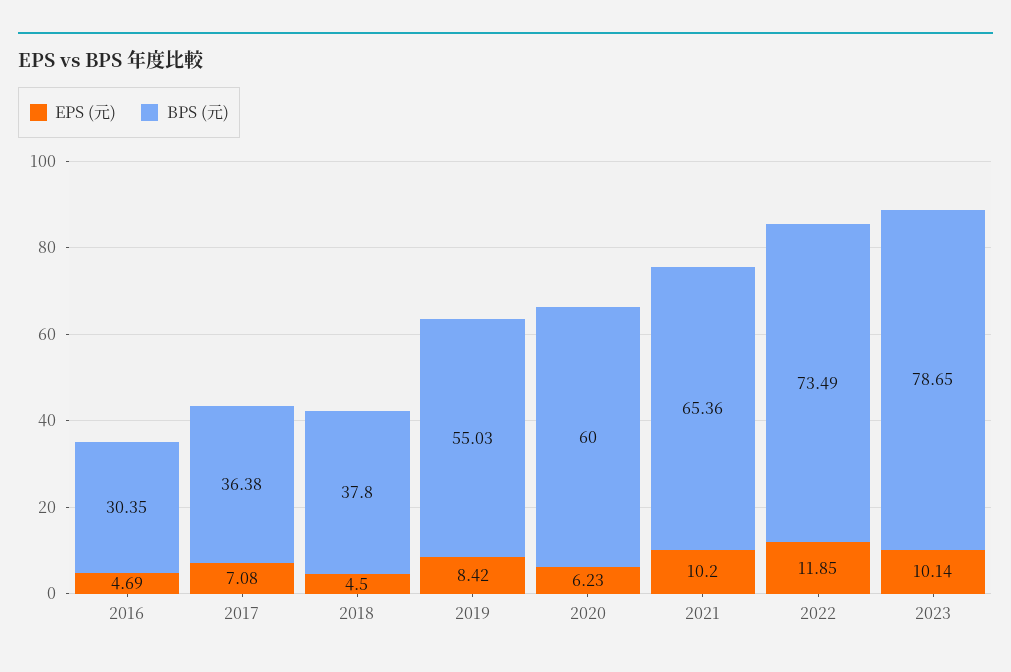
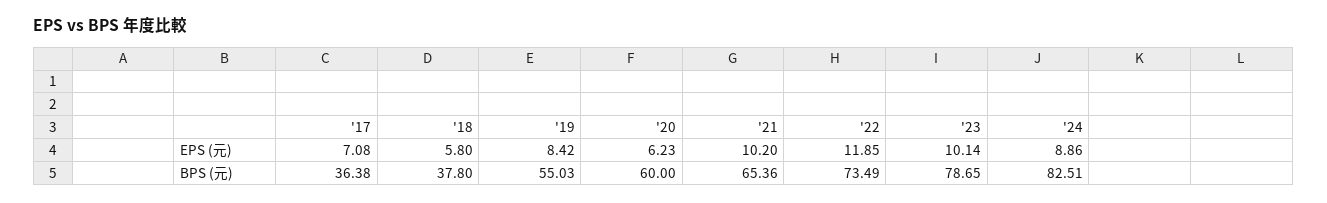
EPS (元), 2016: 4.69 -> none
BPS (元), 2016: 30.35 -> none
EPS (元), 2018: 4.5 -> 5.8
EPS (元), '24: none -> 8.86
BPS (元), '24: none -> 82.51

